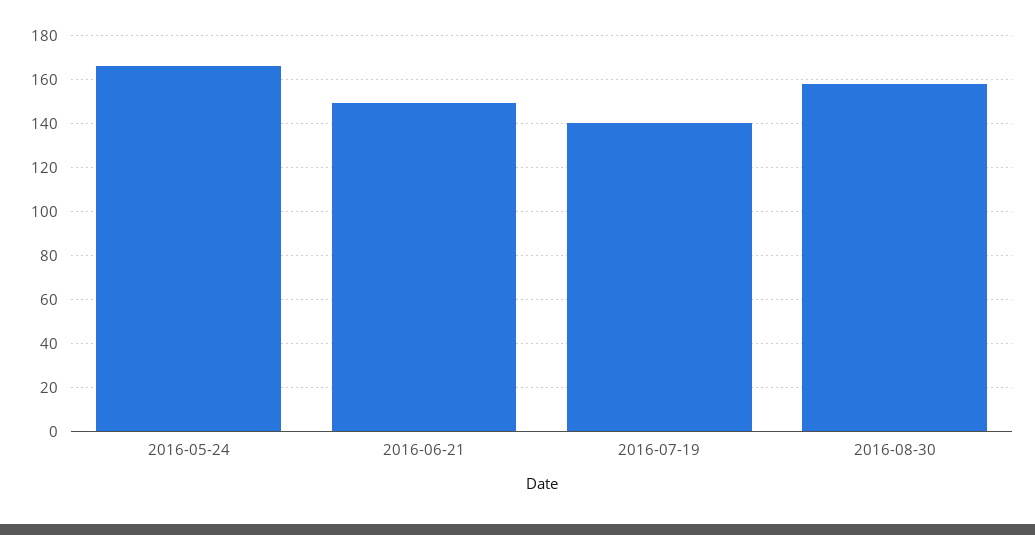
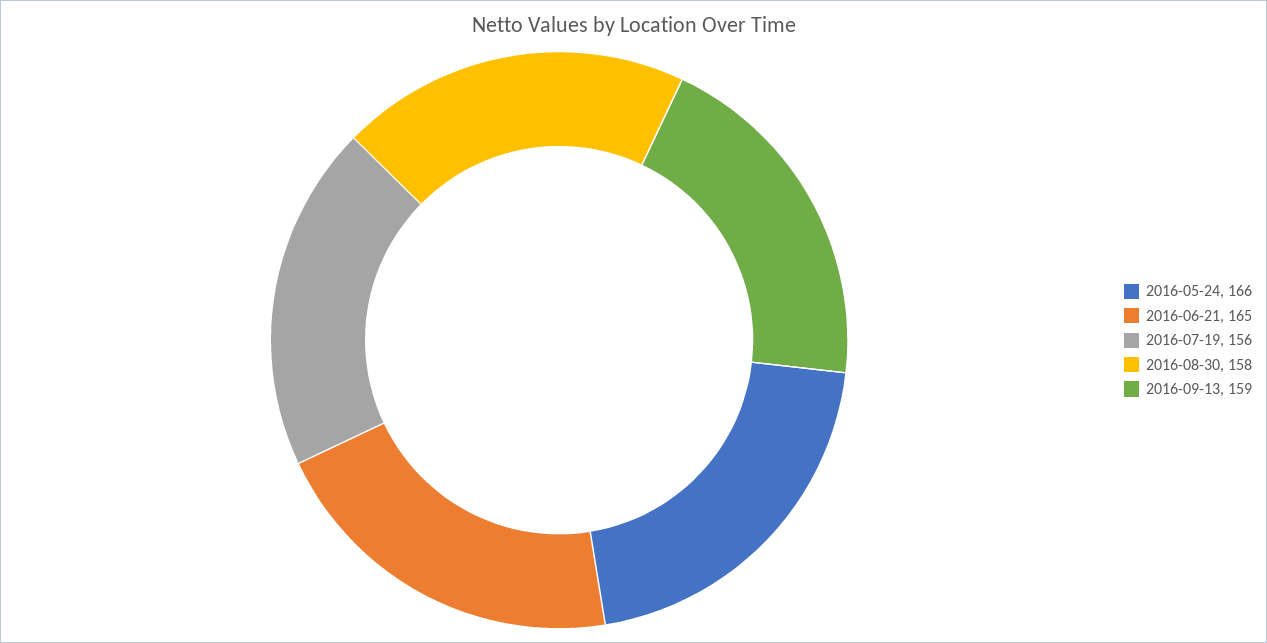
2016-06-21: 150 -> 165
2016-07-19: 140 -> 156
2016-09-13: none -> 159

